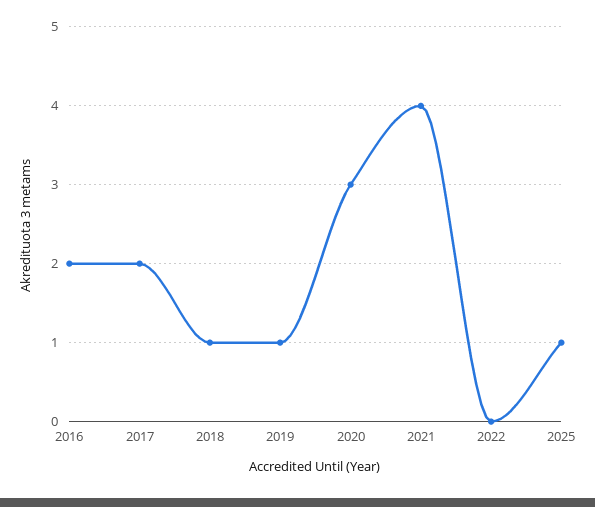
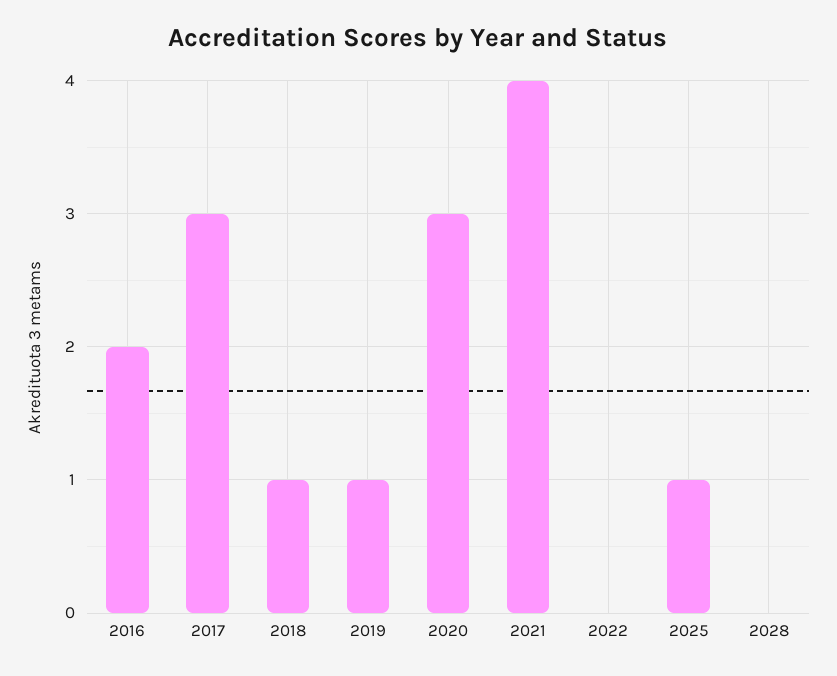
2017: 2 -> 3
2028: none -> 0

